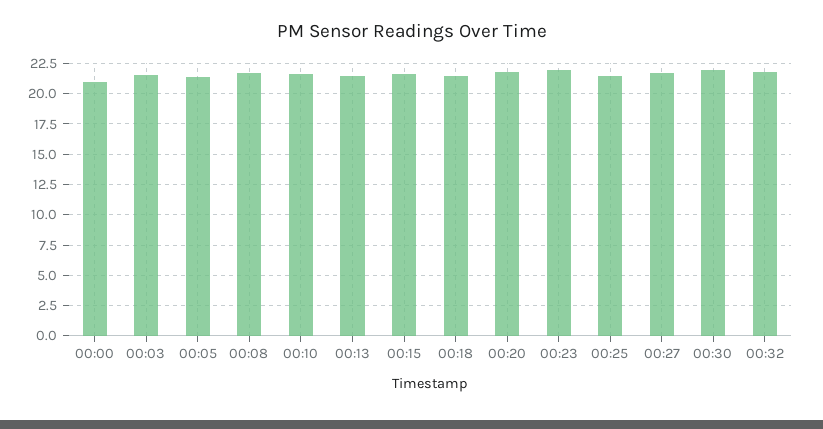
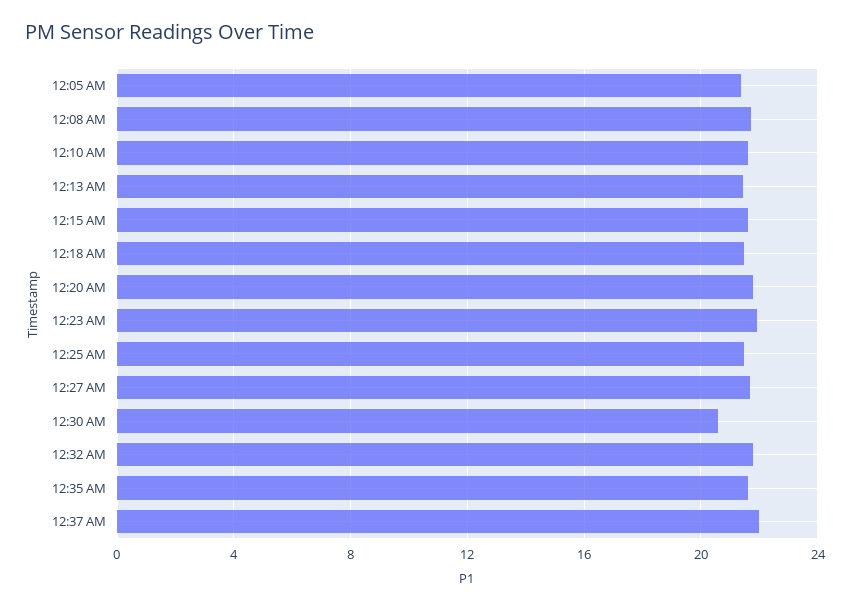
00:00: 21 -> none
00:03: 21.5 -> none
00:30: 22 -> 20.5
12:35 AM: none -> 21.5
12:37 AM: none -> 22

